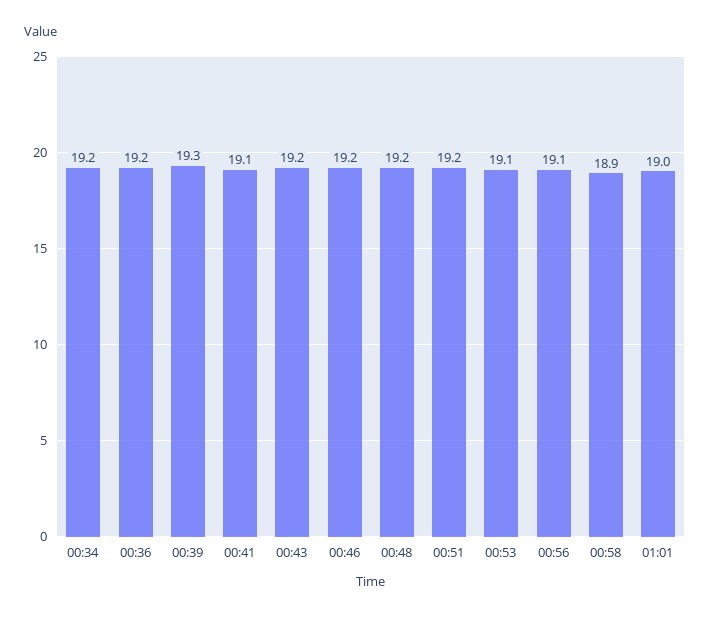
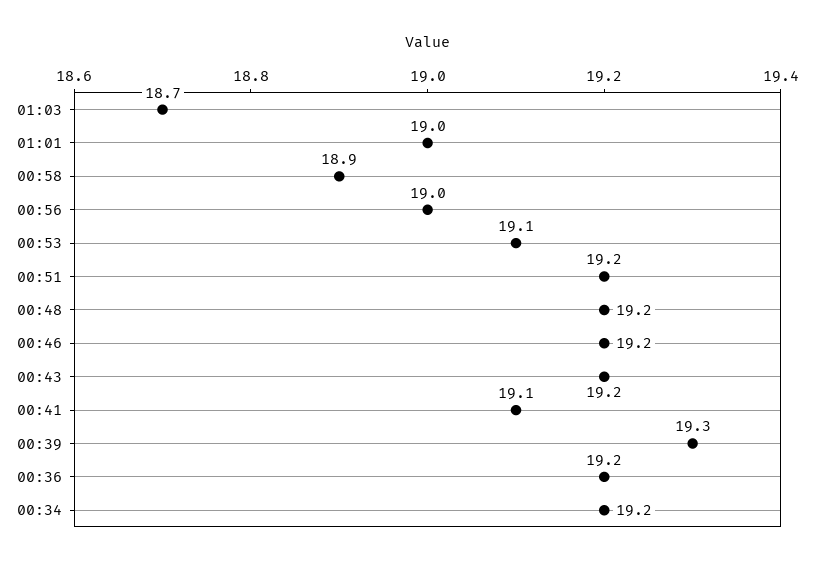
00:56: 19.1 -> 19
01:03: none -> 18.7

